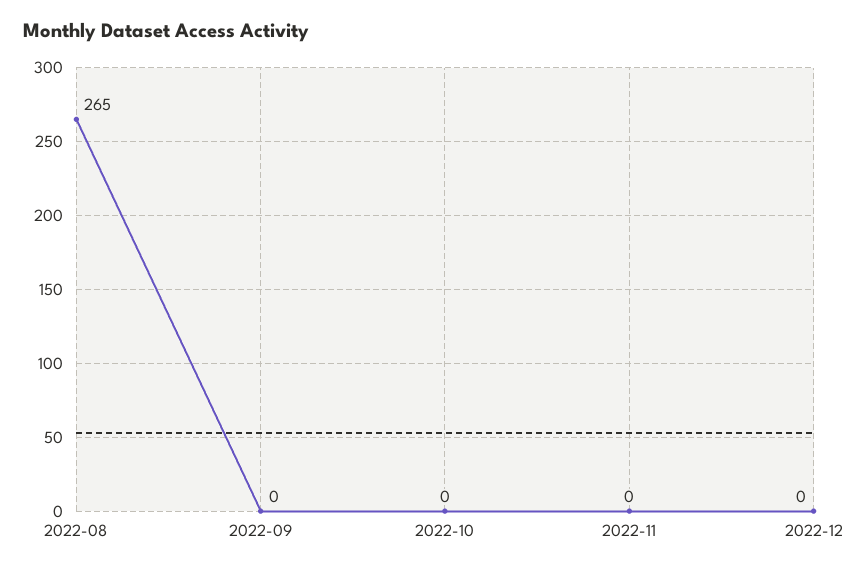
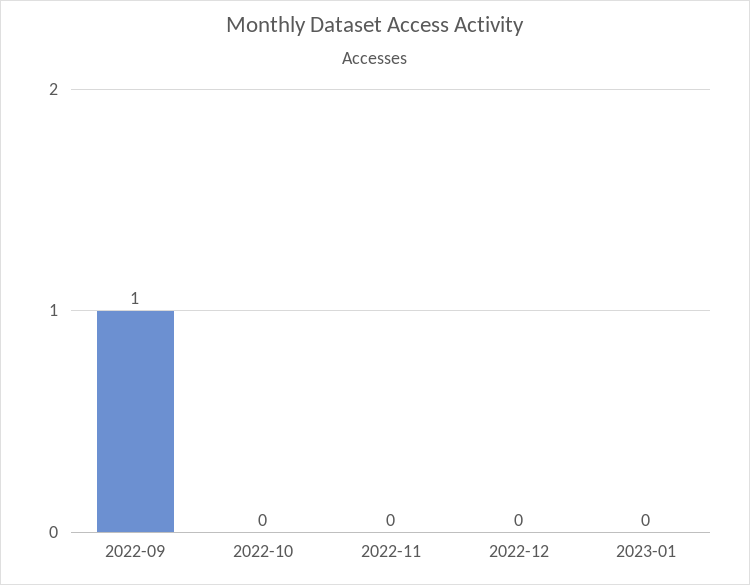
2022-08: 265 -> none
2022-09: 0 -> 1
2023-01: none -> 0

